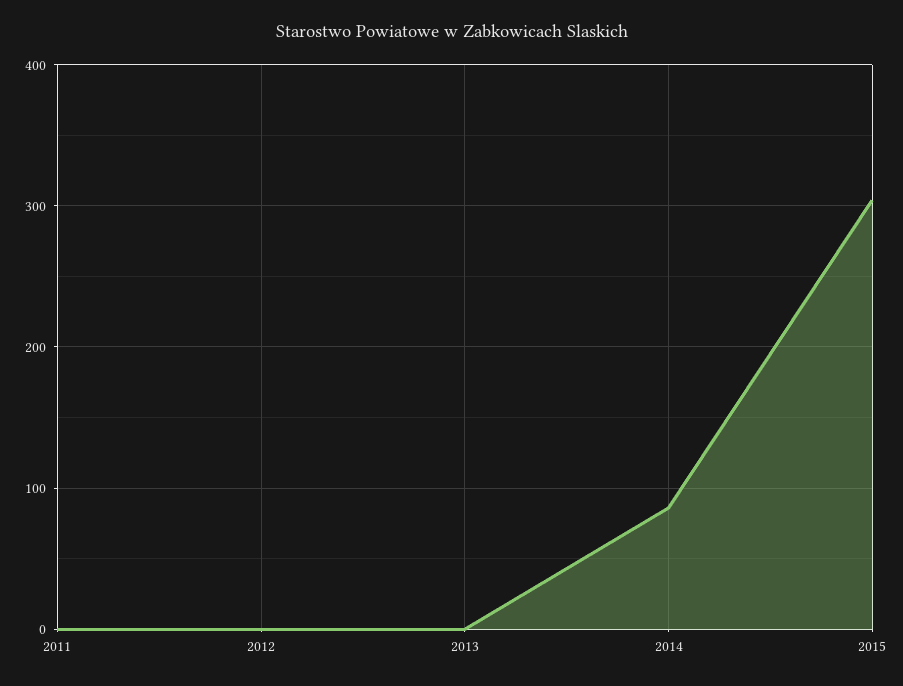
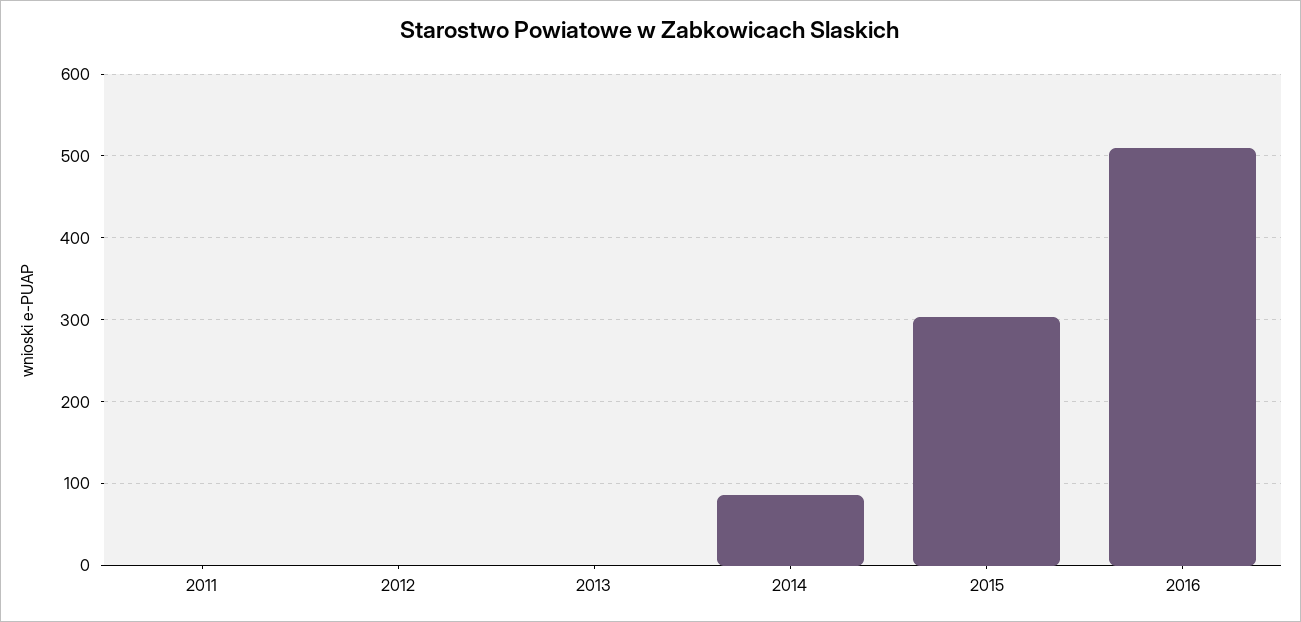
2016: none -> 510

